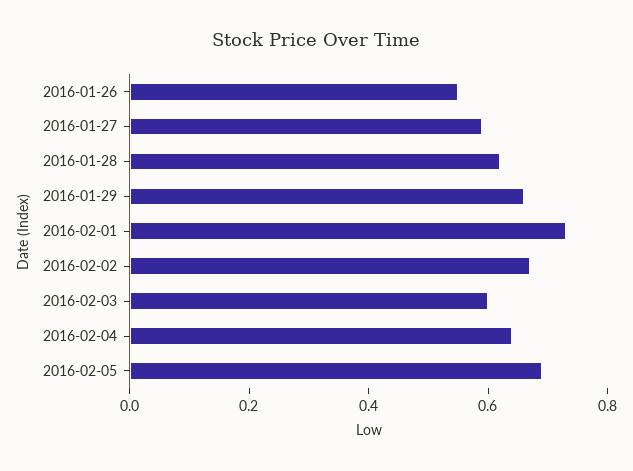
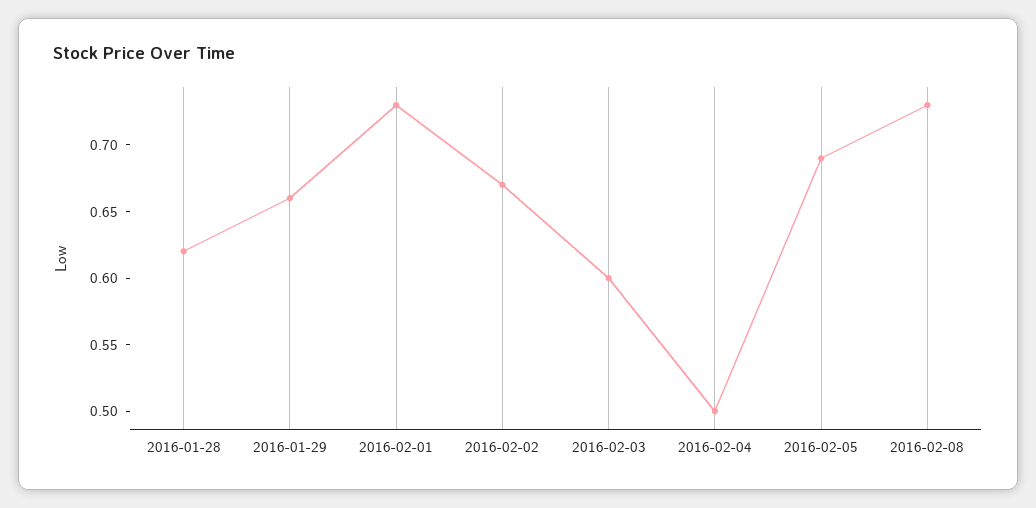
2016-01-26: 0.55 -> none
2016-01-27: 0.6 -> none
2016-02-04: 0.65 -> 0.5
2016-02-08: none -> 0.73

